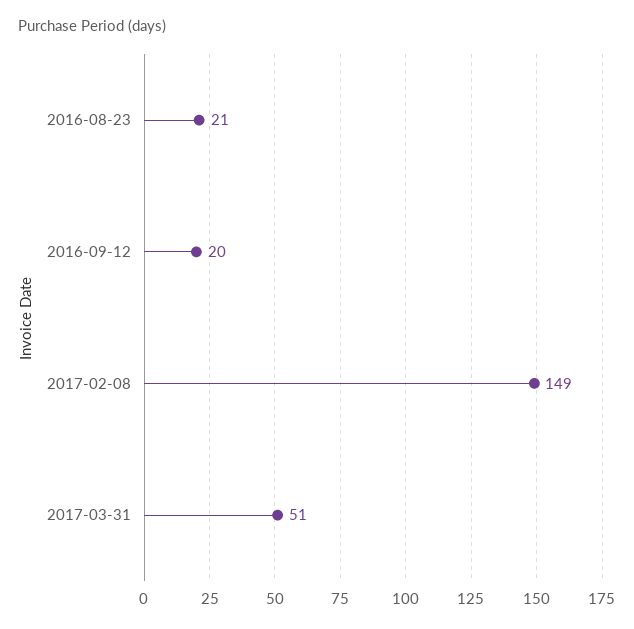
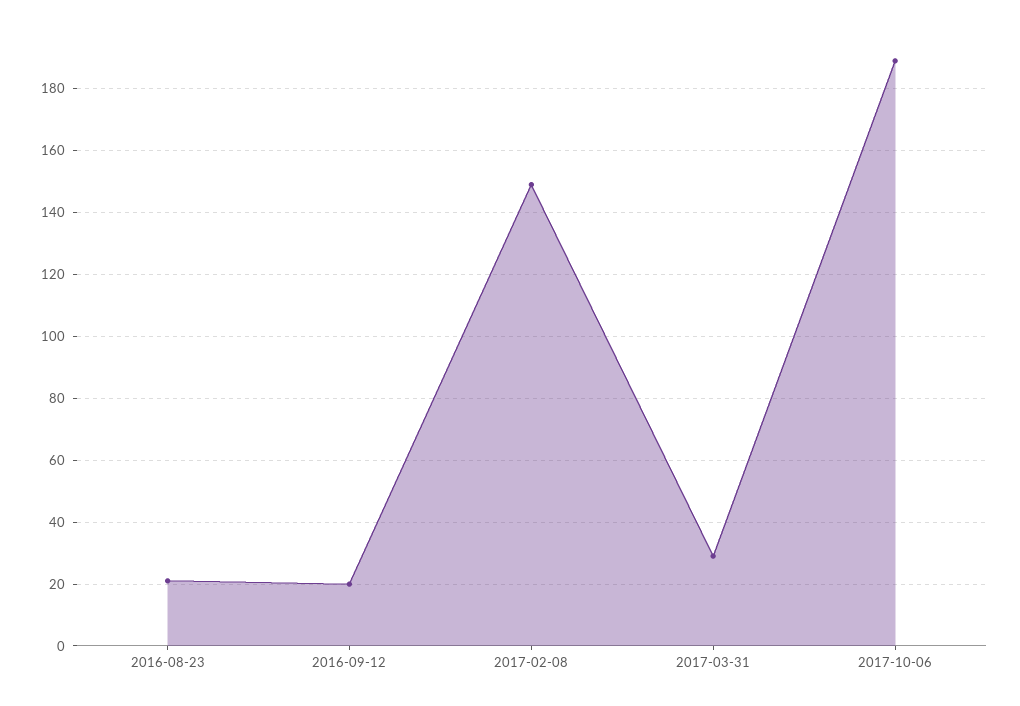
2017-03-31: 51 -> 30
2017-10-06: none -> 190

